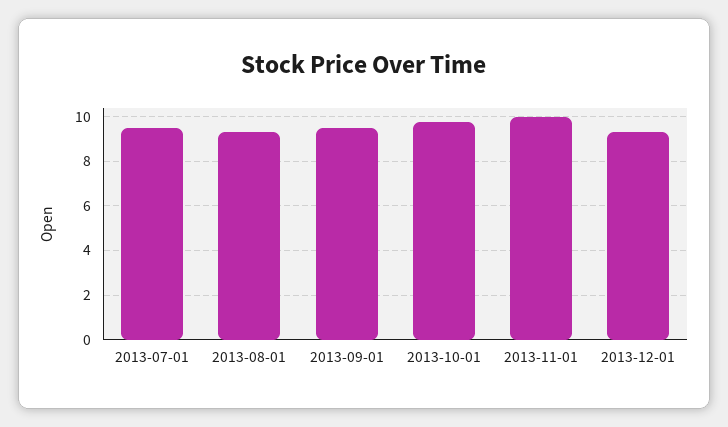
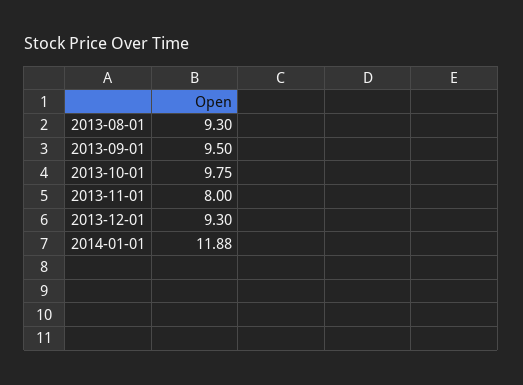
2013-07-01: 9.5 -> none
2013-11-01: 10 -> 8
2014-01-01: none -> 11.88

